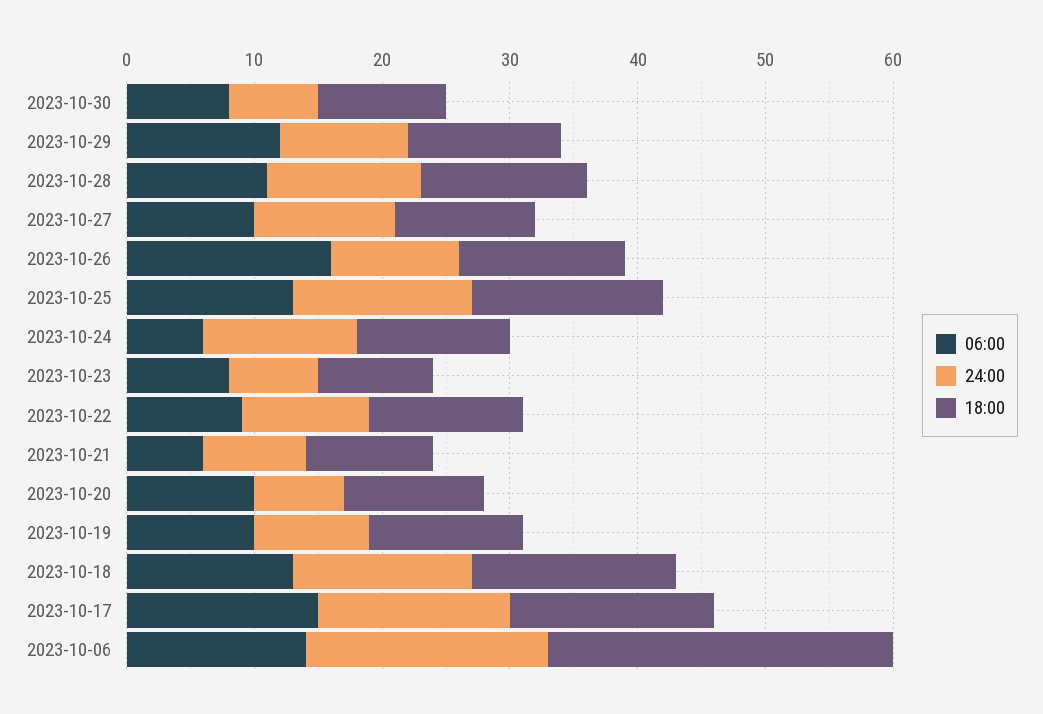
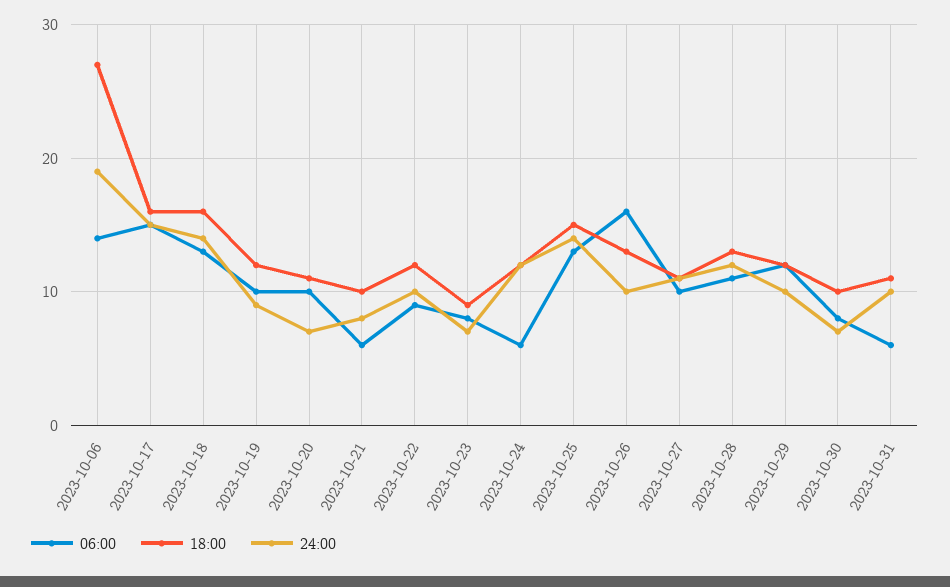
06:00, 2023-10-31: none -> 6
18:00, 2023-10-31: none -> 11
24:00, 2023-10-31: none -> 10

